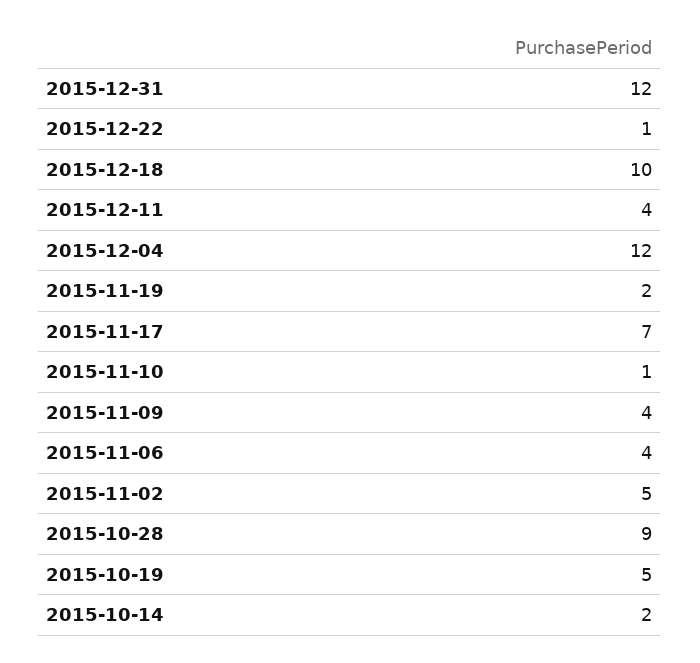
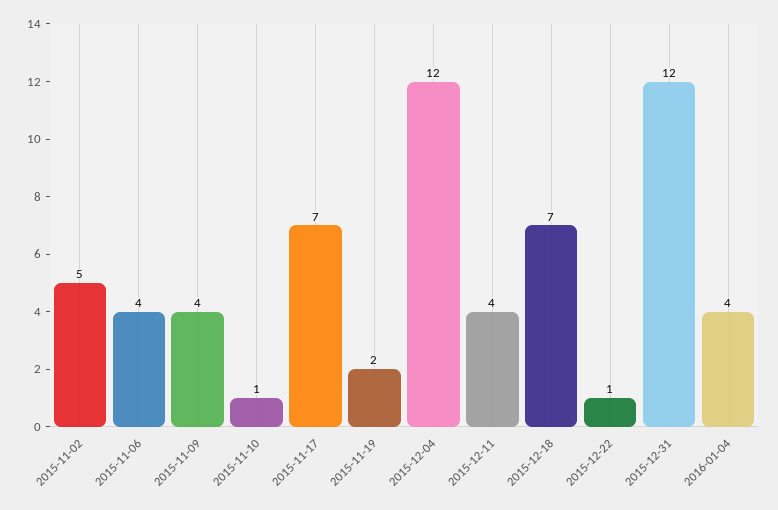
2015-12-18: 10 -> 7
2015-10-28: 9 -> none
2015-10-19: 5 -> none
2015-10-14: 2 -> none
2016-01-04: none -> 4

